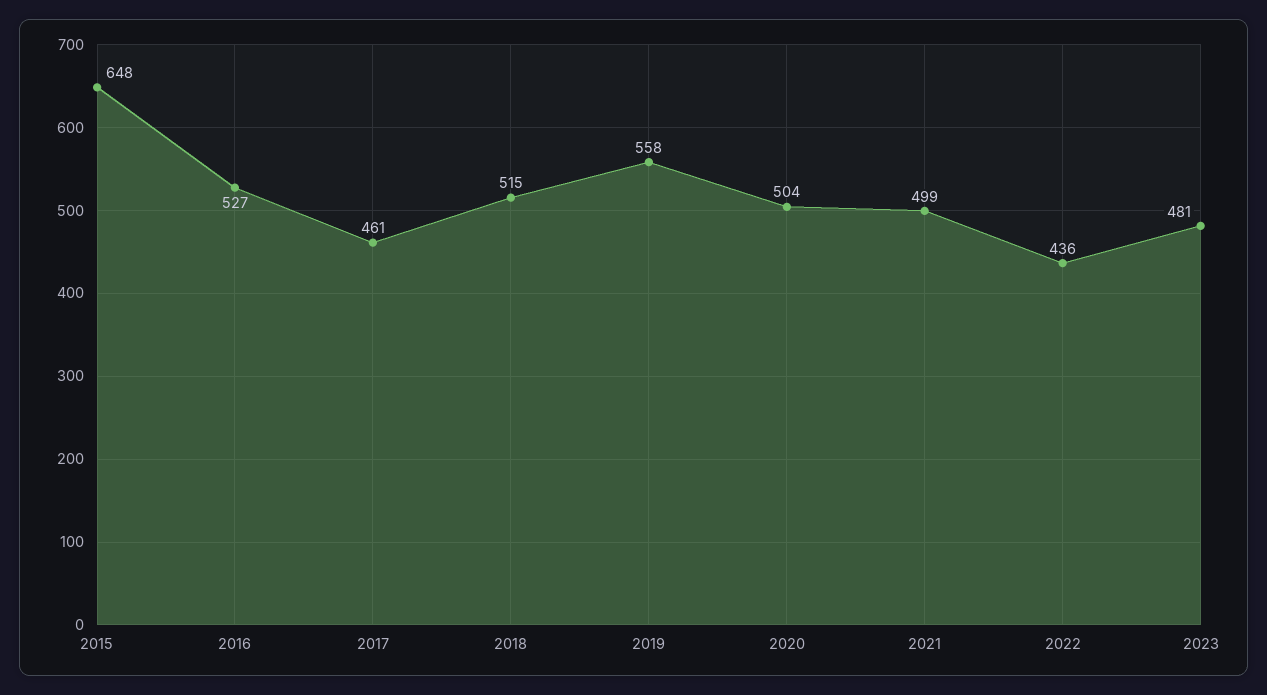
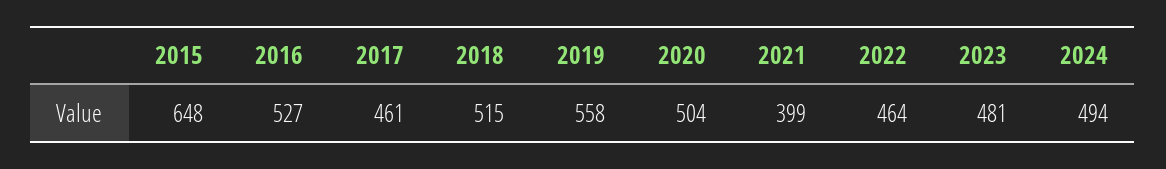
2021: 499 -> 399
2022: 436 -> 464
2024: none -> 494

